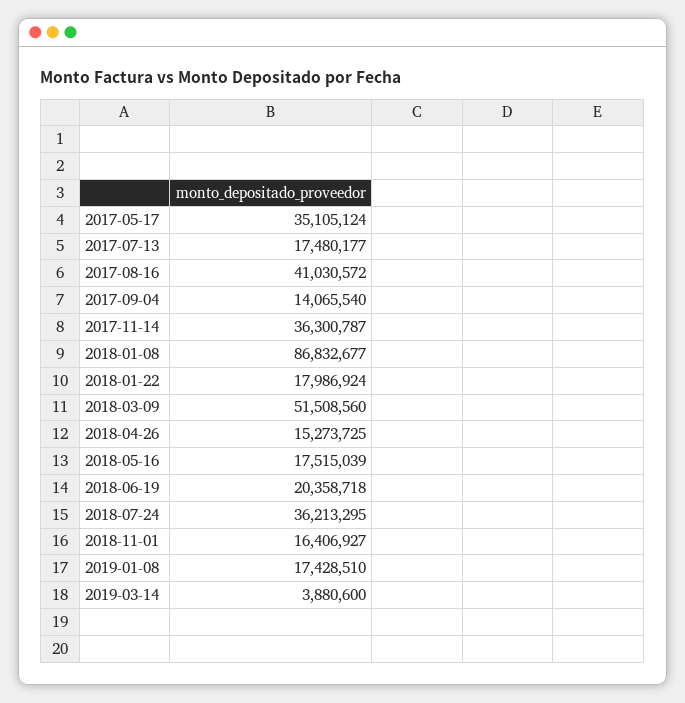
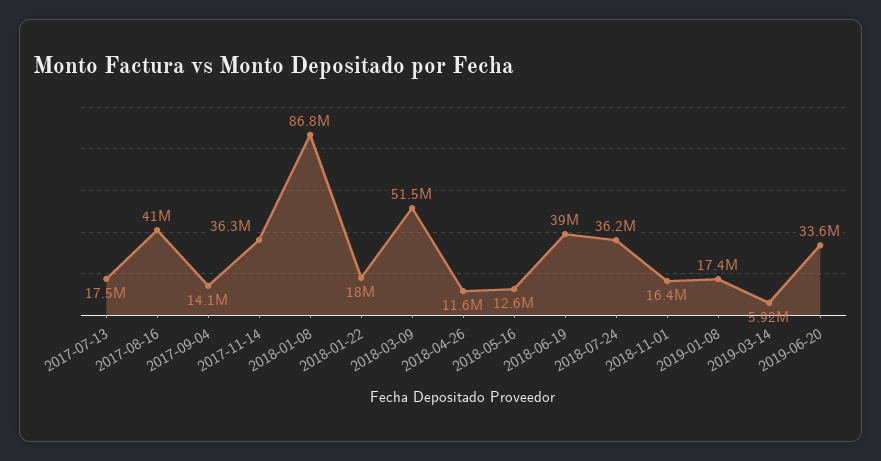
2017-05-17: 35105124 -> none
2018-04-26: 15273725 -> 11600000
2018-05-16: 17515039 -> 12600000
2018-06-19: 20358718 -> 39000000
2019-03-14: 3880600 -> 5920000
2019-06-20: none -> 33600000

